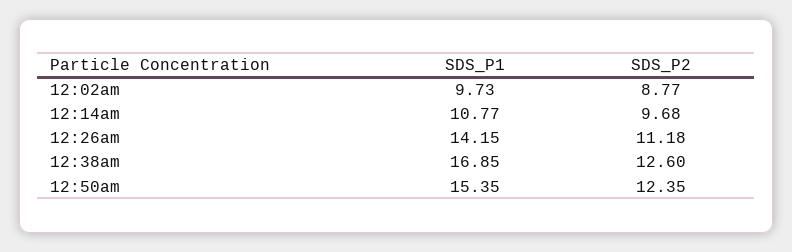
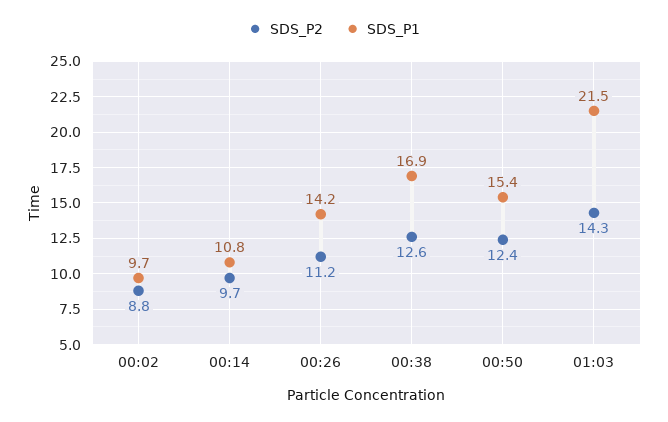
SDS_P2, 01:03: none -> 14.3
SDS_P1, 01:03: none -> 21.5

